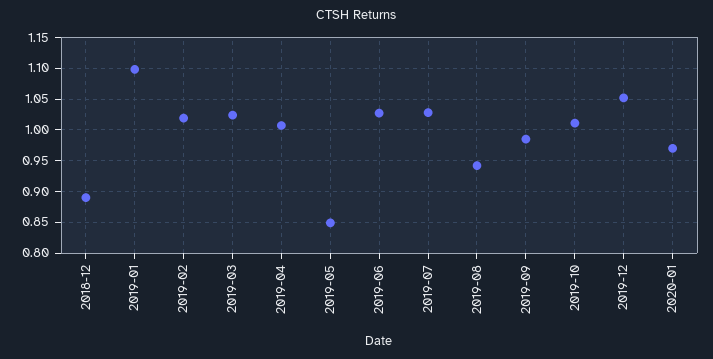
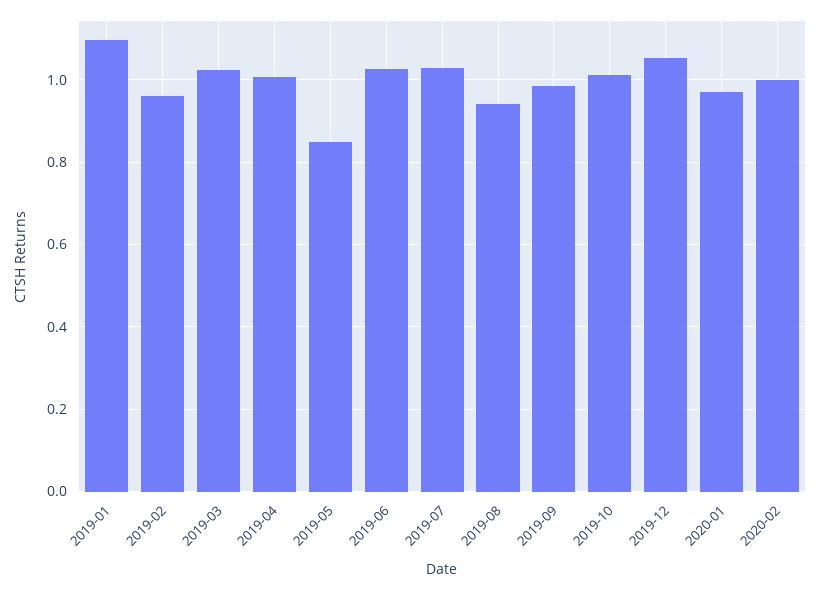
2018-12: 0.89 -> none
2019-02: 1.02 -> 0.96
2020-02: none -> 1

